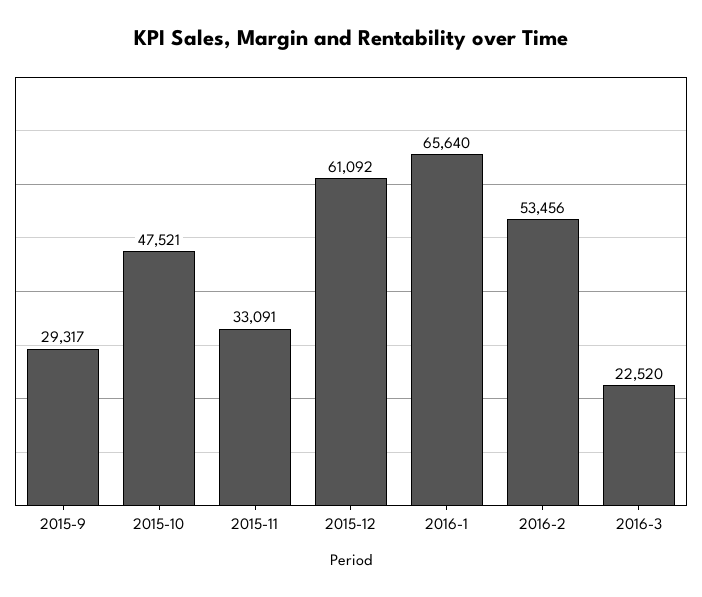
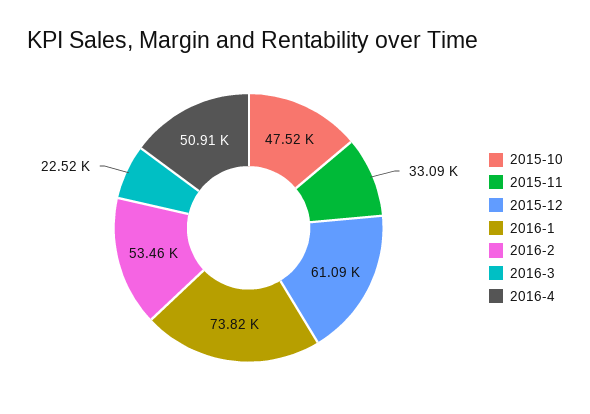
2015-9: 29317 -> none
2016-1: 65640 -> 73820
2016-4: none -> 50910

